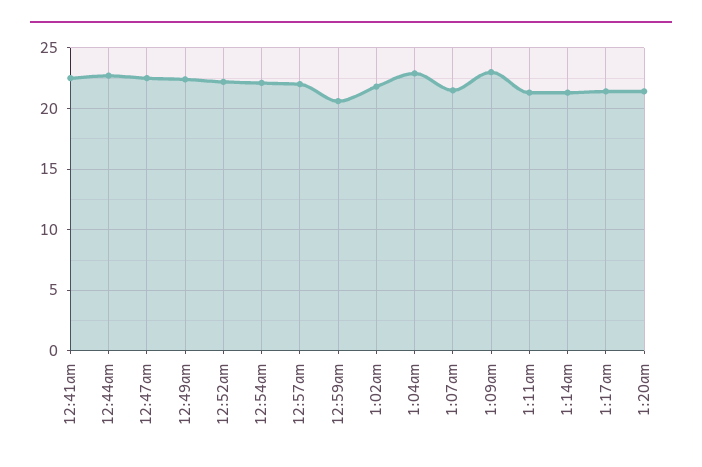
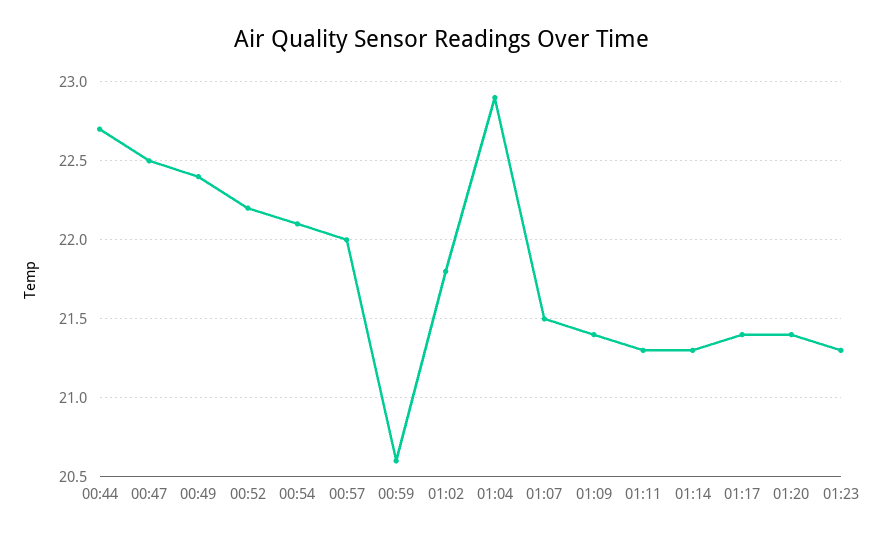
12:41am: 22.5 -> none
1:09am: 23 -> 21.4
01:23: none -> 21.3

